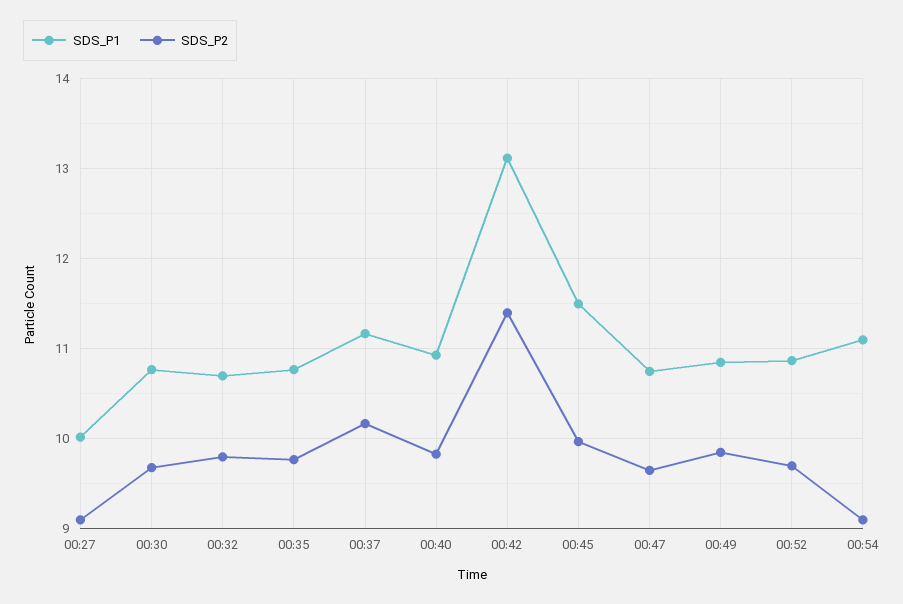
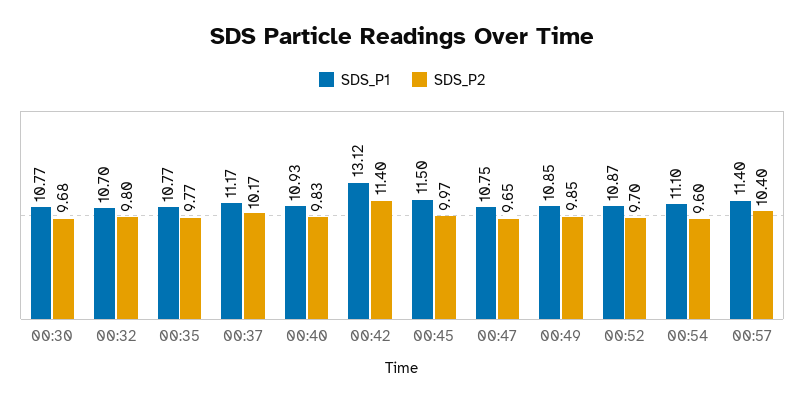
SDS_P1, 00:27: 10 -> none
SDS_P2, 00:27: 9.1 -> none
SDS_P2, 00:54: 9.1 -> 9.6
SDS_P1, 00:57: none -> 11.4
SDS_P2, 00:57: none -> 10.4

